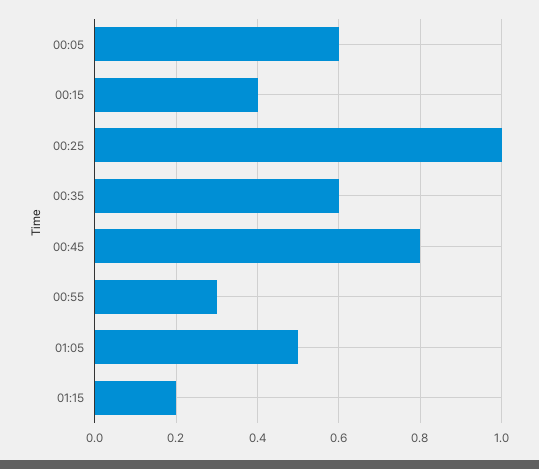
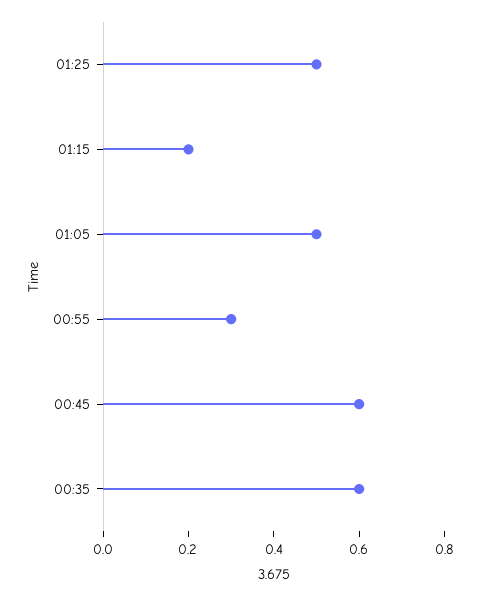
00:05: 0.6 -> none
00:15: 0.4 -> none
00:25: 1 -> none
00:45: 0.8 -> 0.6
01:25: none -> 0.5

